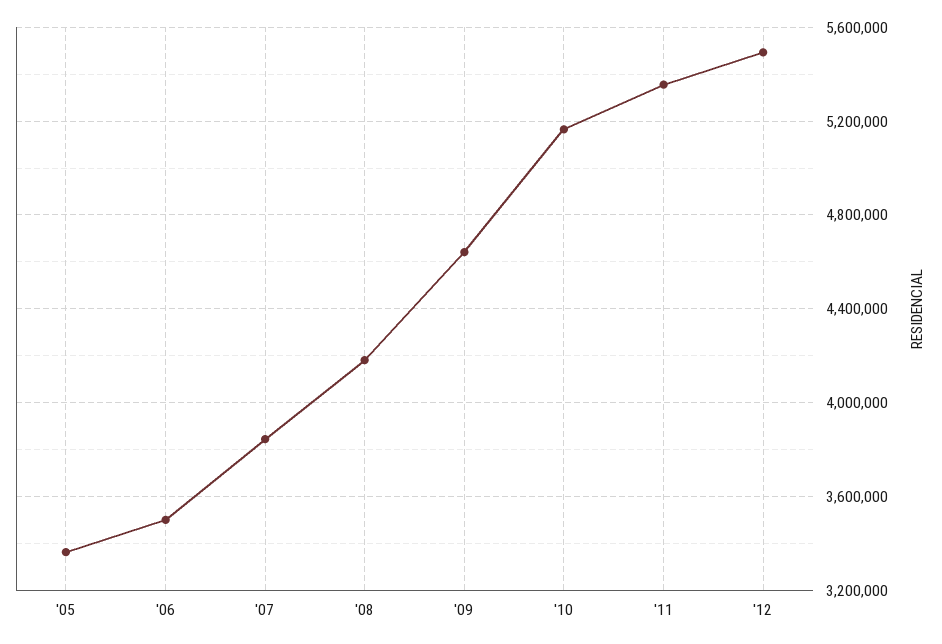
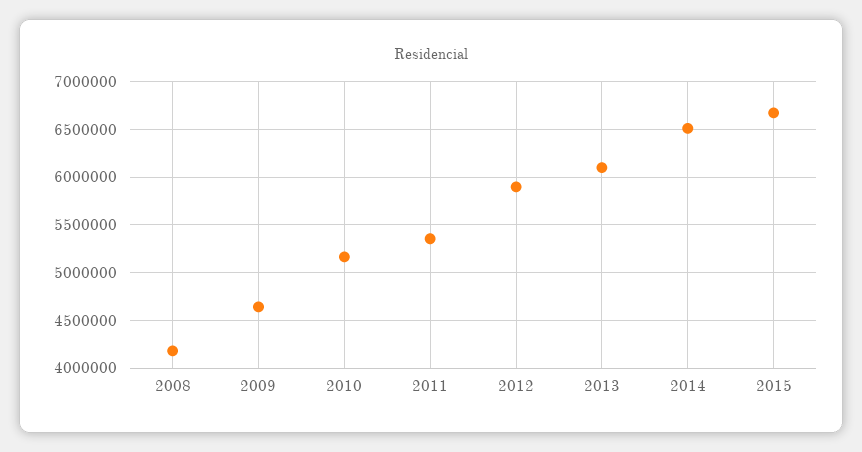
'05: 3350000 -> none
'06: 3500000 -> none
'07: 3850000 -> none
'12: 5500000 -> 5900000
2013: none -> 6100000
2014: none -> 6500000
2015: none -> 6700000

